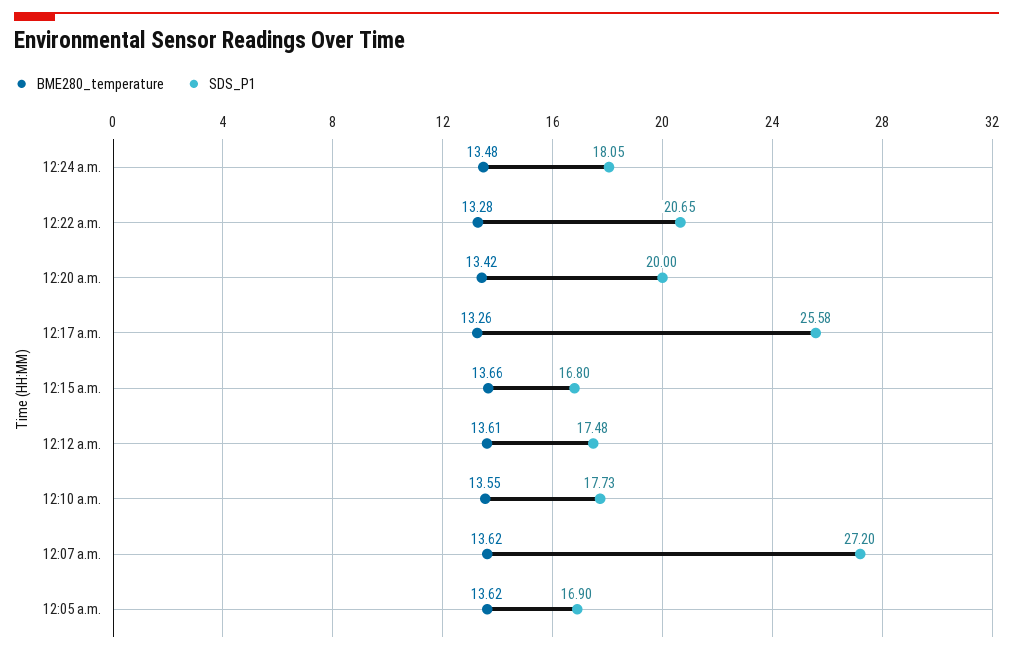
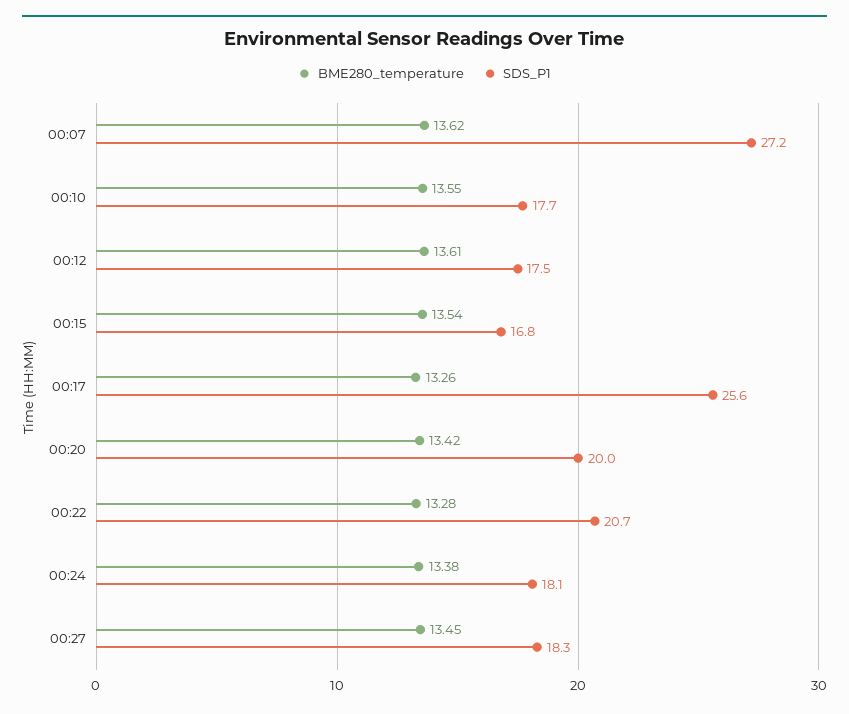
BME280_temperature, 12:24 a.m.: 13.48 -> 13.38
BME280_temperature, 12:15 a.m.: 13.66 -> 13.54
BME280_temperature, 12:05 a.m.: 13.62 -> none
SDS_P1, 12:05 a.m.: 16.9 -> none
BME280_temperature, 00:27: none -> 13.45
SDS_P1, 00:27: none -> 18.3

